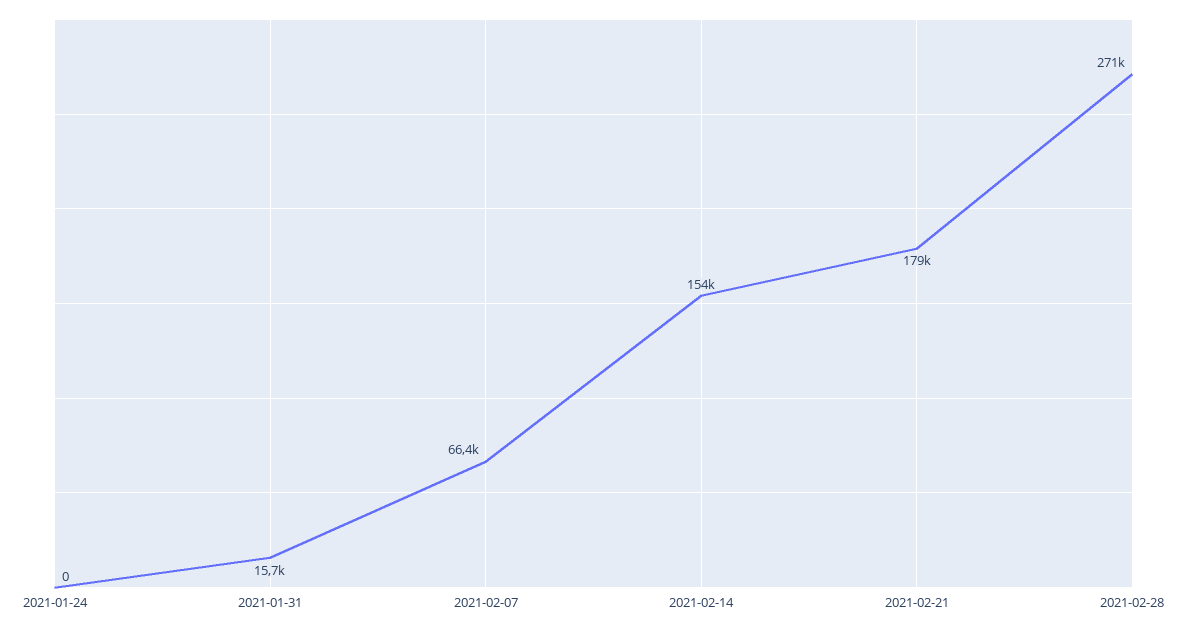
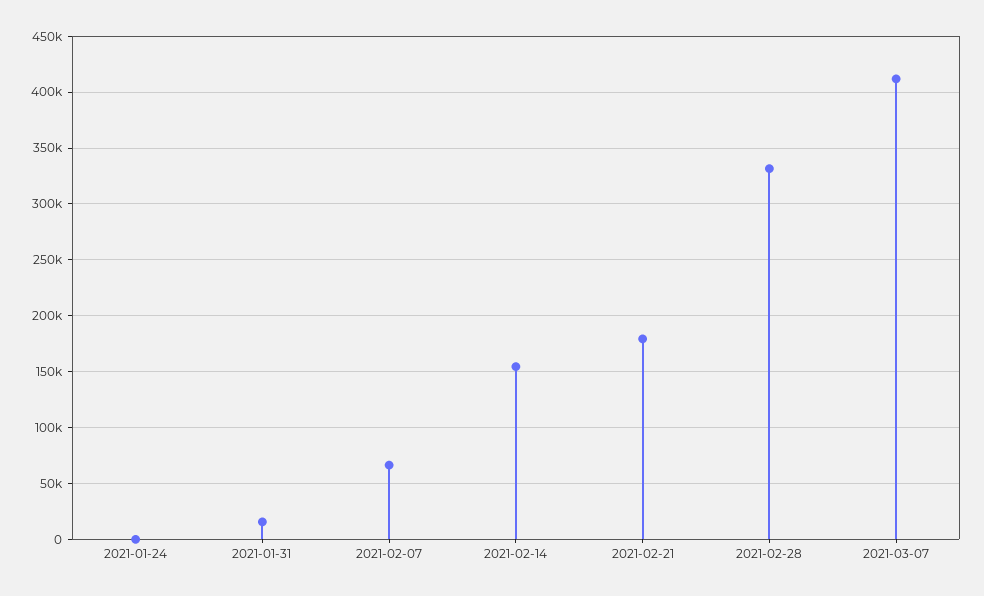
2021-02-28: 271000 -> 330000
2021-03-07: none -> 410000

